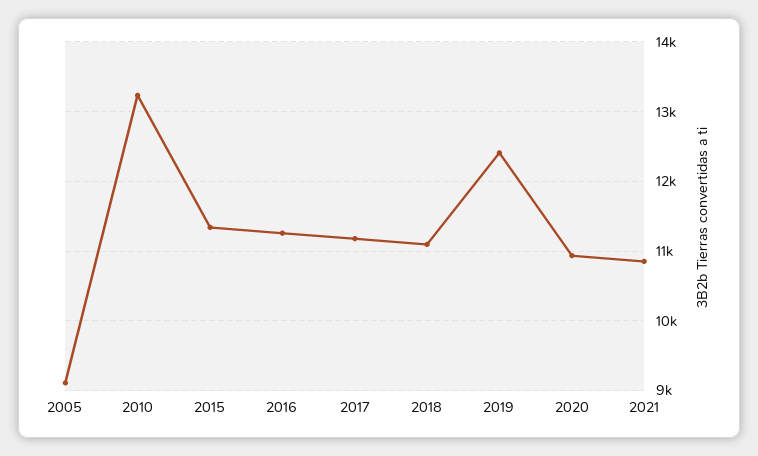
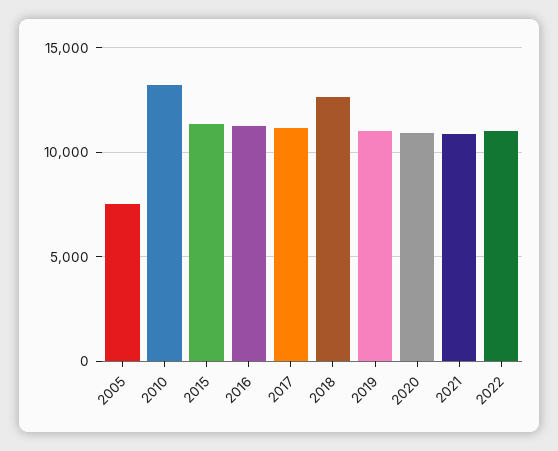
2005: 9100 -> 7500
2018: 11100 -> 12500
2019: 12400 -> 11000
2022: none -> 11000

